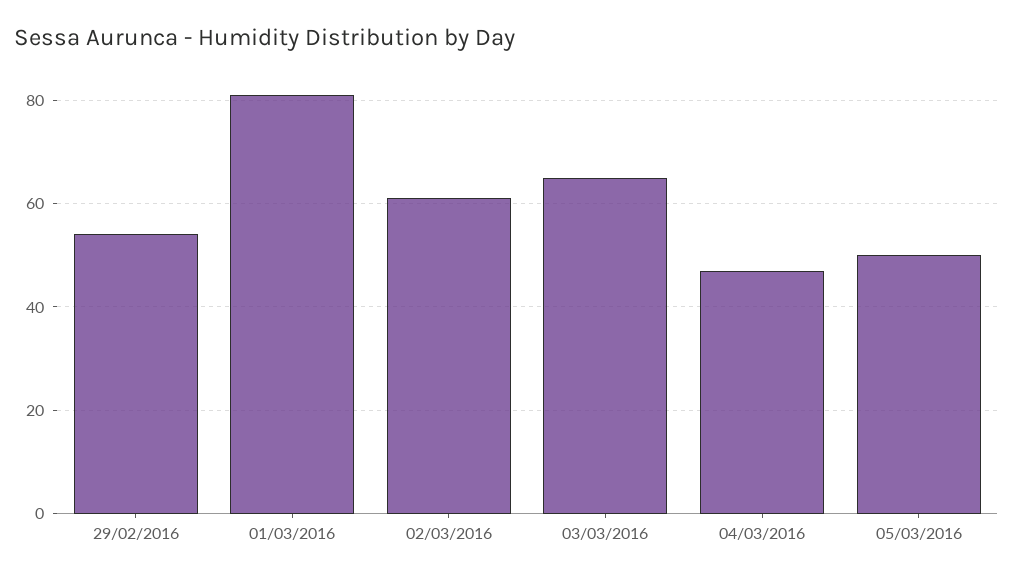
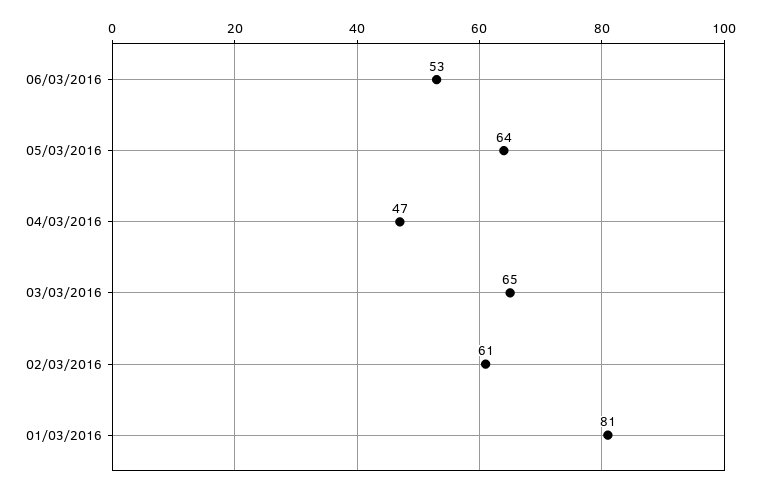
29/02/2016: 55 -> none
05/03/2016: 50 -> 64
06/03/2016: none -> 53

